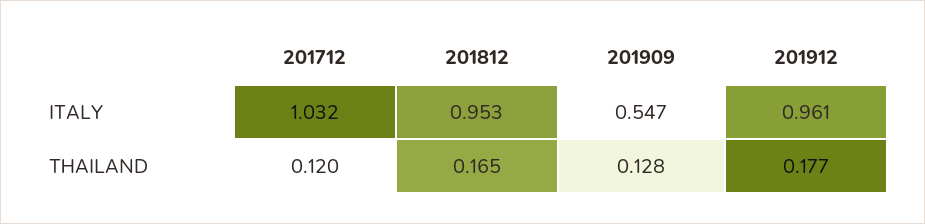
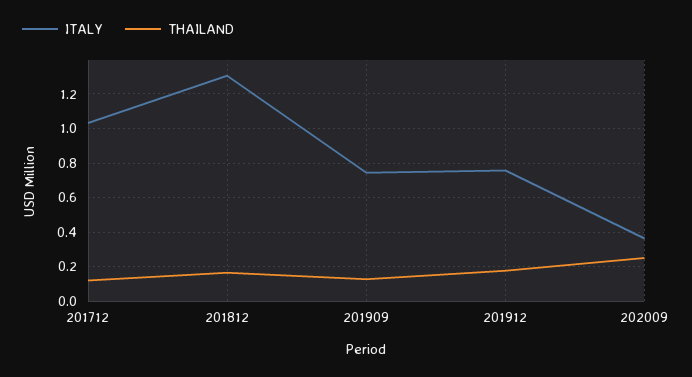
ITALY, 201812: 0.953 -> 1.3
ITALY, 201909: 0.547 -> 0.75
ITALY, 201912: 0.961 -> 0.75
ITALY, 202009: none -> 0.35
THAILAND, 202009: none -> 0.25

